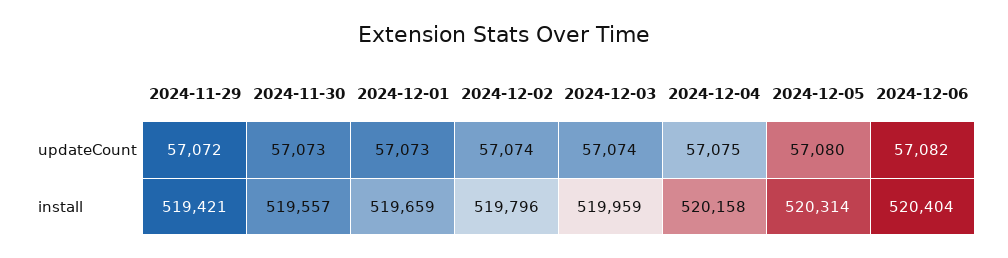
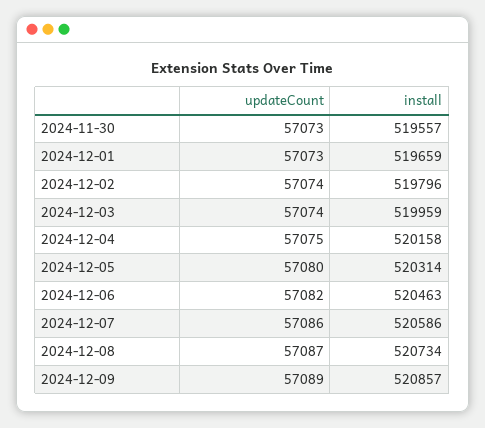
2024-11-29, updateCount: 57072 -> none
2024-11-29, install: 519421 -> none
2024-12-06, install: 520404 -> 520463
2024-12-07, updateCount: none -> 57086
2024-12-07, install: none -> 520586
2024-12-08, updateCount: none -> 57087
2024-12-08, install: none -> 520734
2024-12-09, updateCount: none -> 57089
2024-12-09, install: none -> 520857

